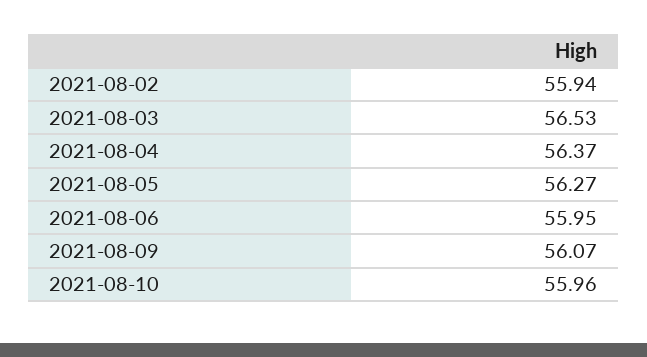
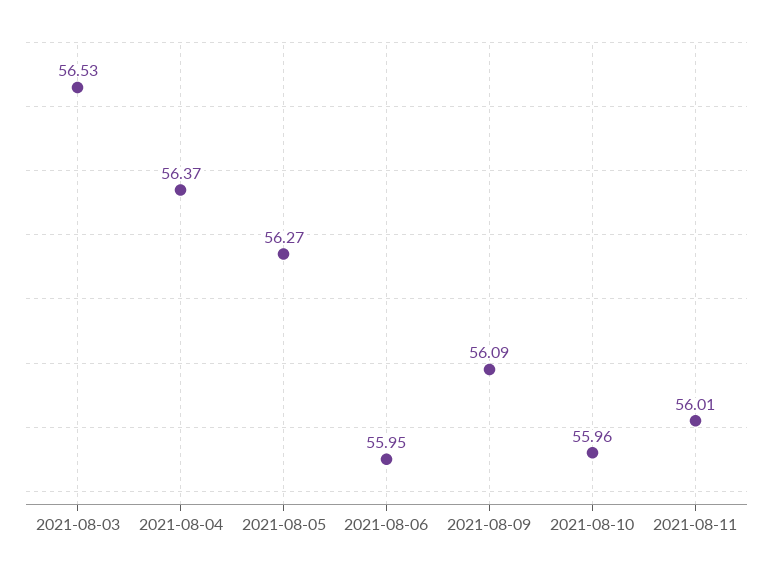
2021-08-02: 55.94 -> none
2021-08-09: 56.07 -> 56.09
2021-08-11: none -> 56.01

